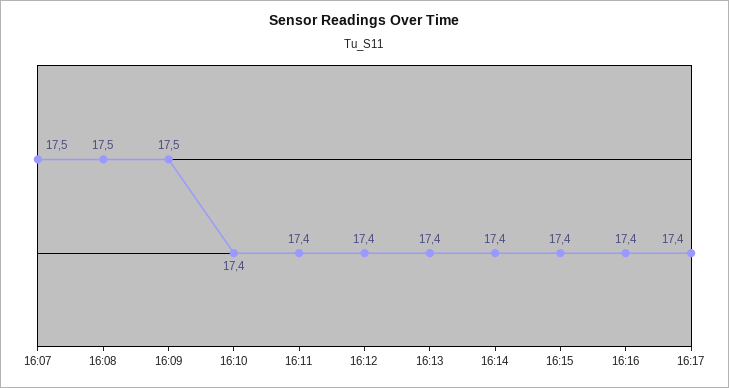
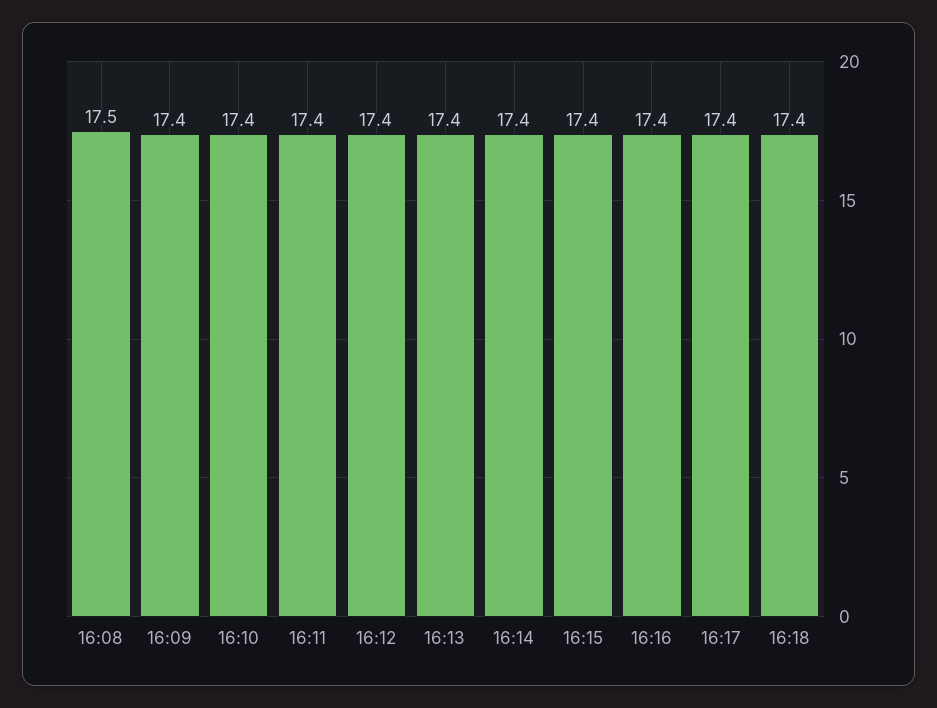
16:07: 17.5 -> none
16:09: 17.5 -> 17.4
16:18: none -> 17.4

